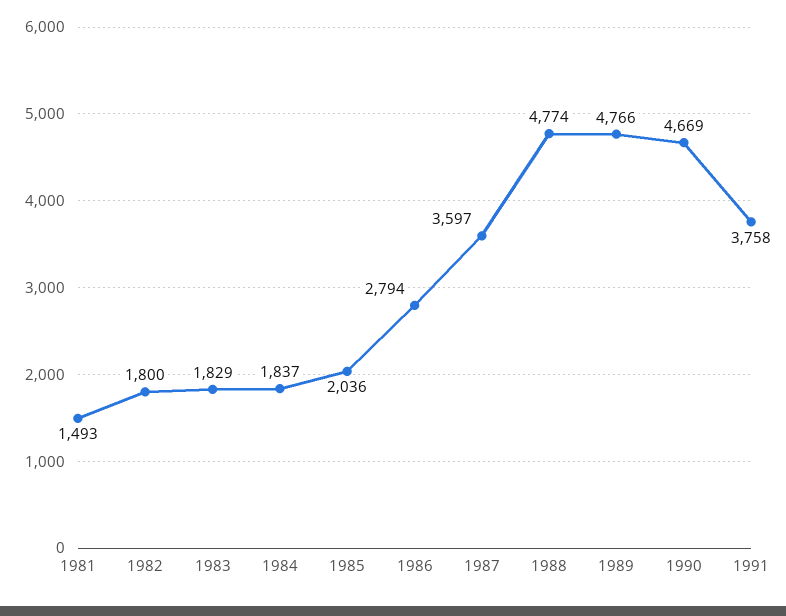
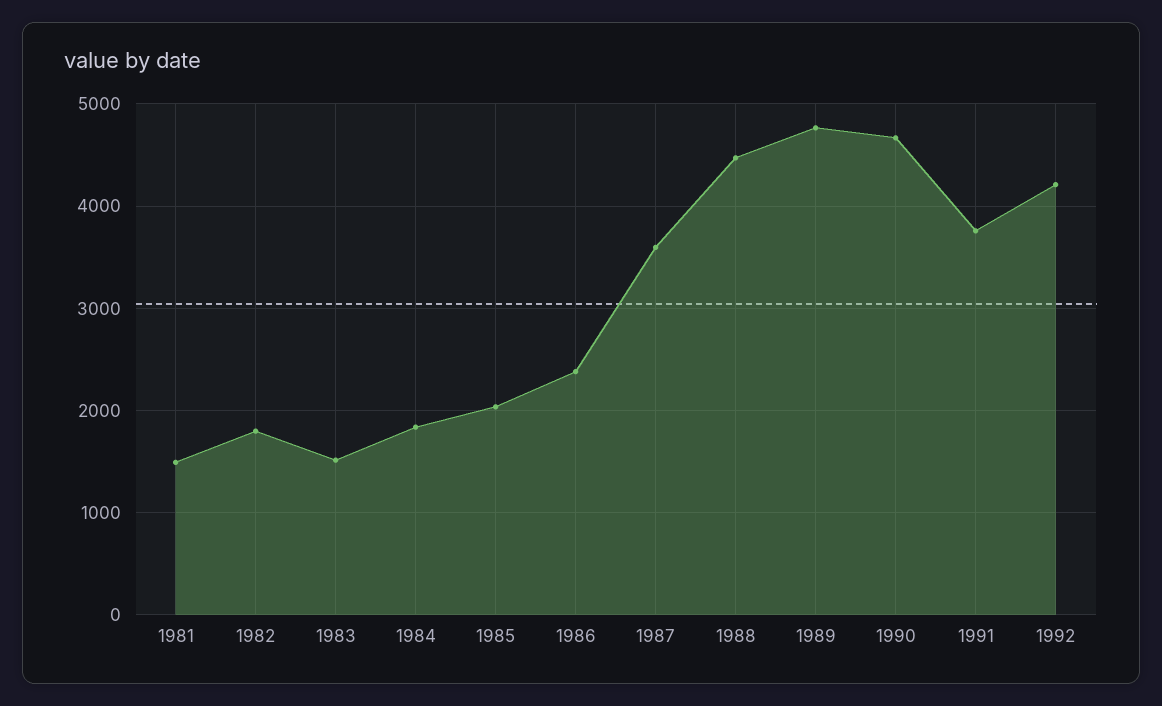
1983: 1829 -> 1500
1986: 2794 -> 2400
1988: 4774 -> 4500
1992: none -> 4200

